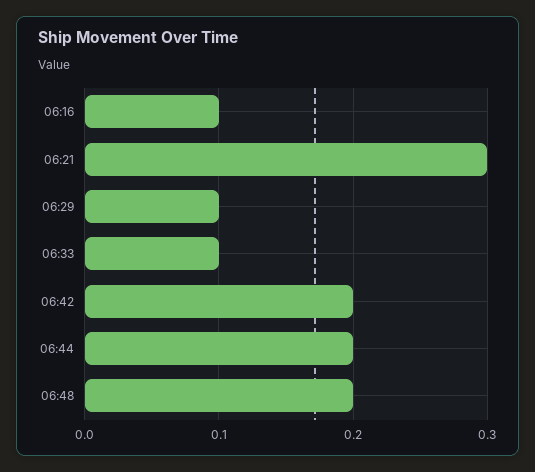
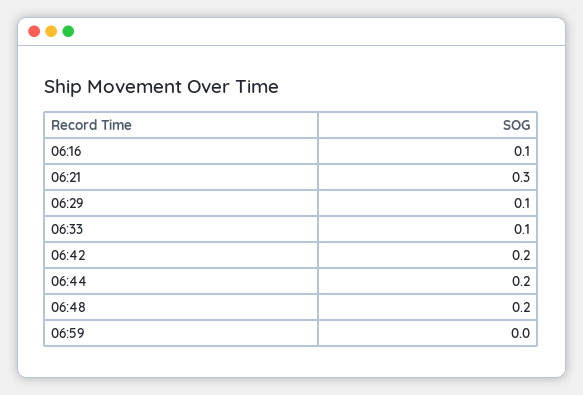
06:59: none -> 0

